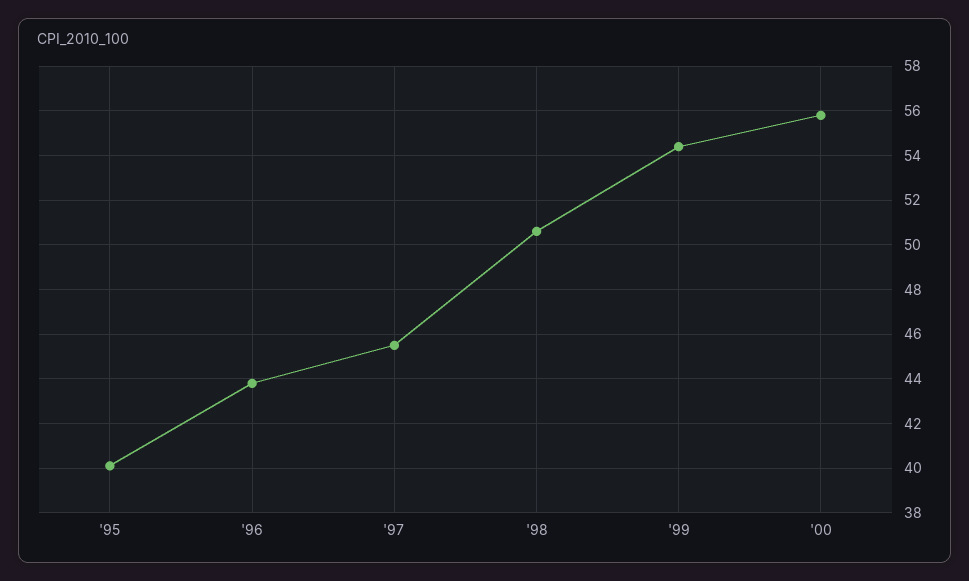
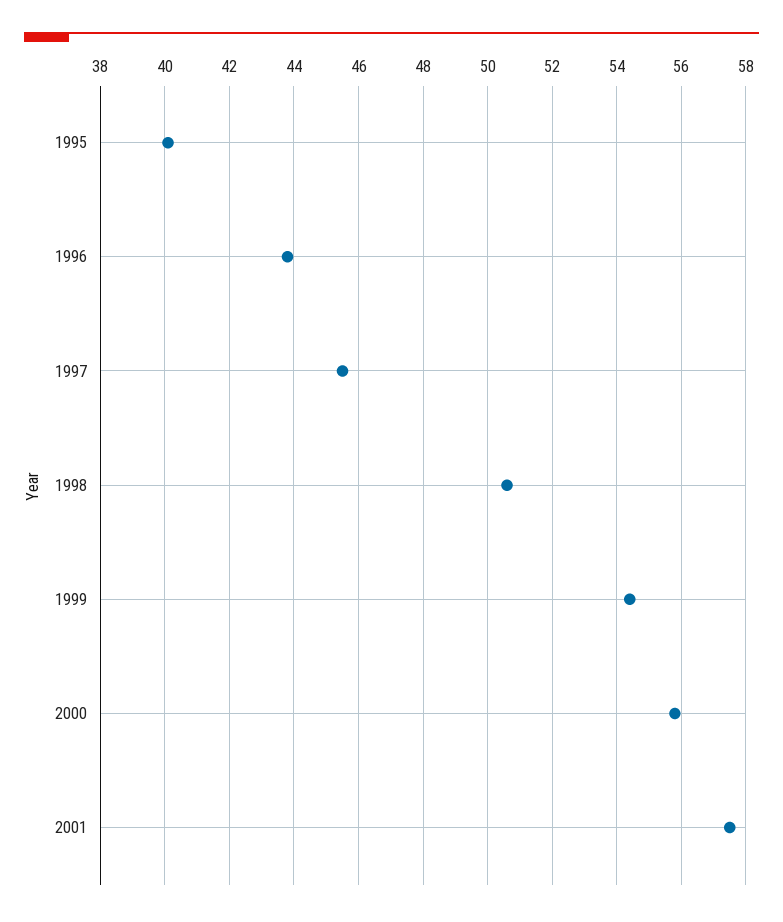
2001: none -> 57.5

